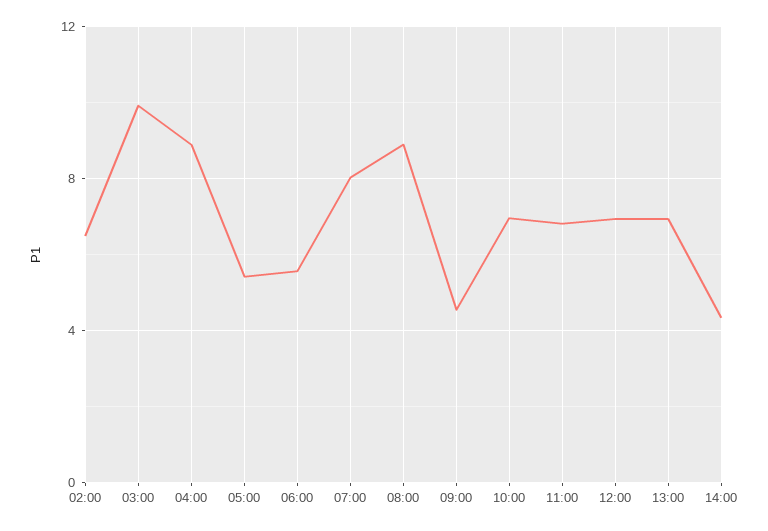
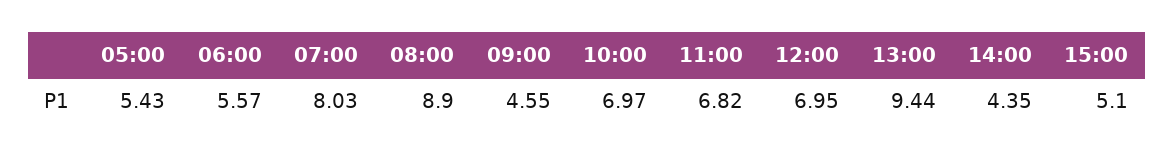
02:00: 6.5 -> none
03:00: 10 -> none
04:00: 9 -> none
13:00: 7 -> 9.44
15:00: none -> 5.1

